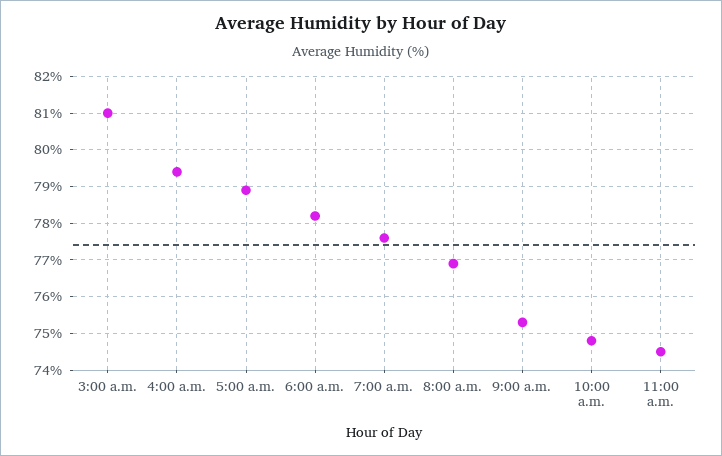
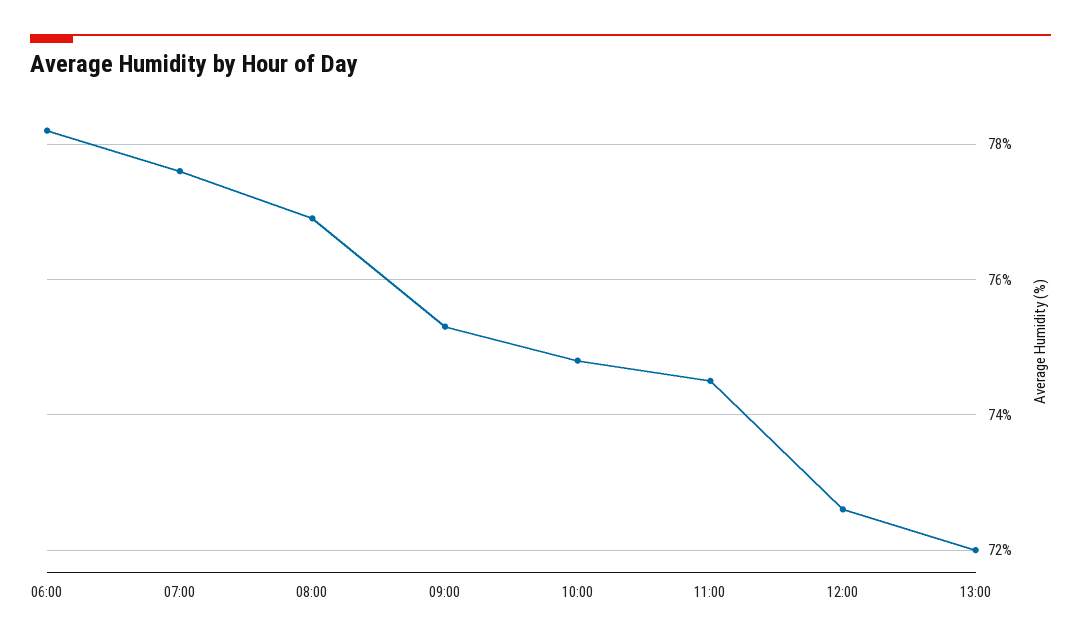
3:00 a.m.: 81 -> none
4:00 a.m.: 79.5 -> none
5:00 a.m.: 79 -> none
12:00: none -> 72.5
13:00: none -> 72

